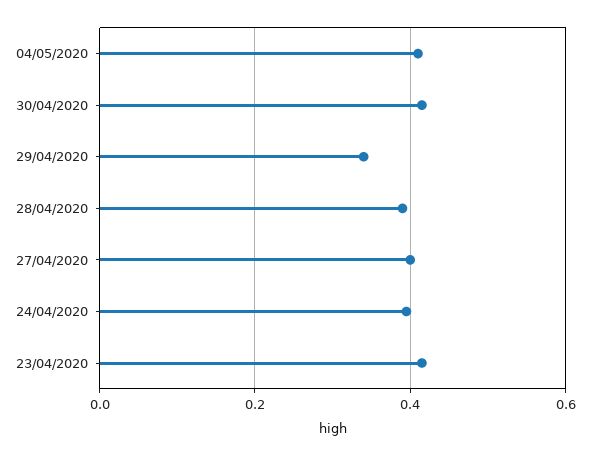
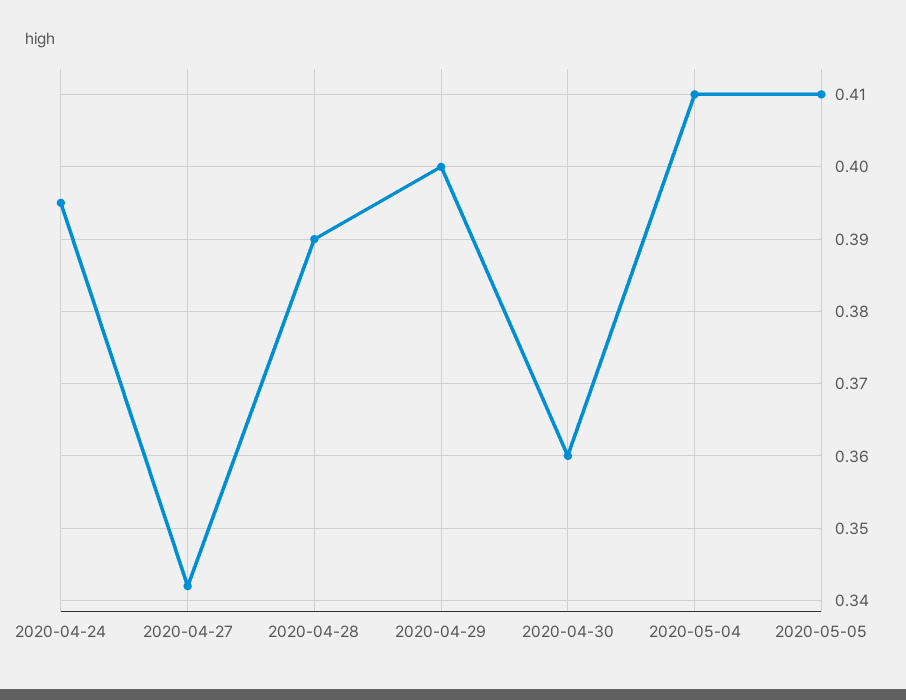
30/04/2020: 0.42 -> 0.36
29/04/2020: 0.34 -> 0.4
27/04/2020: 0.4 -> 0.342
23/04/2020: 0.42 -> none
2020-05-05: none -> 0.41

